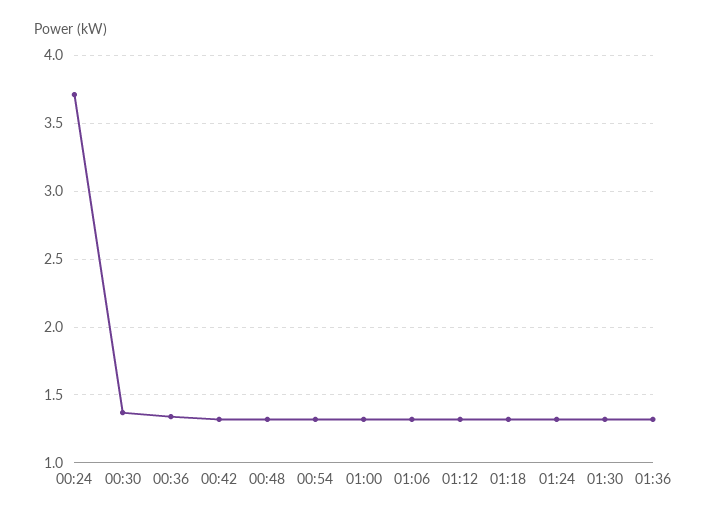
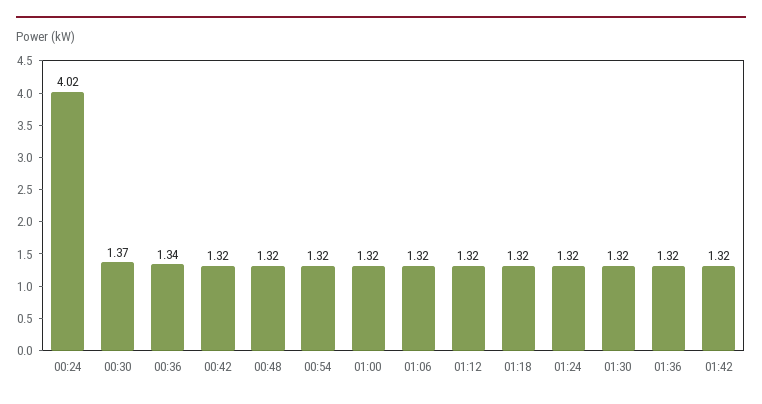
00:24: 3.7 -> 4.02
01:42: none -> 1.32

